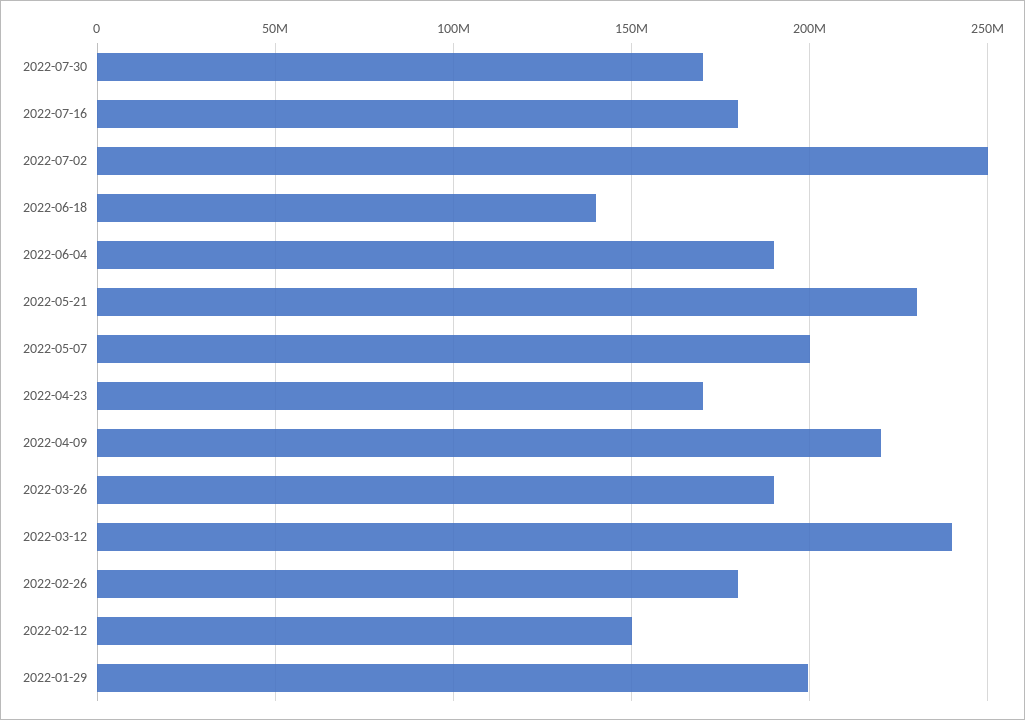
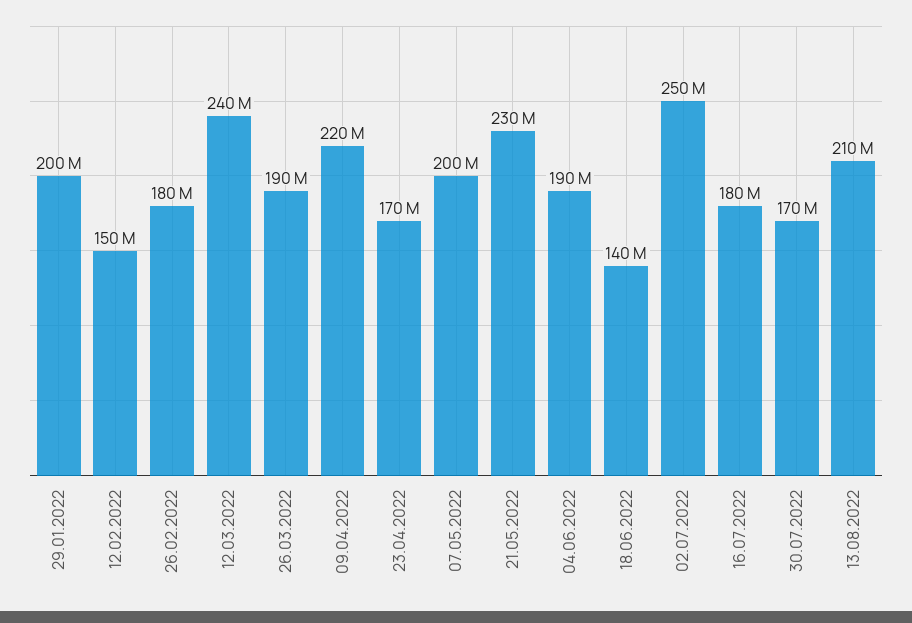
13.08.2022: none -> 210000000

